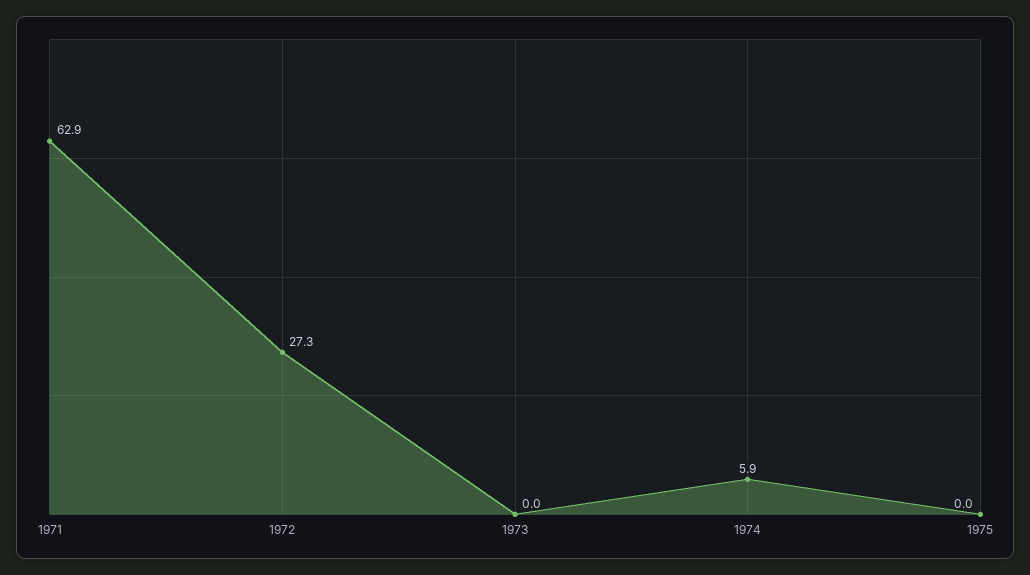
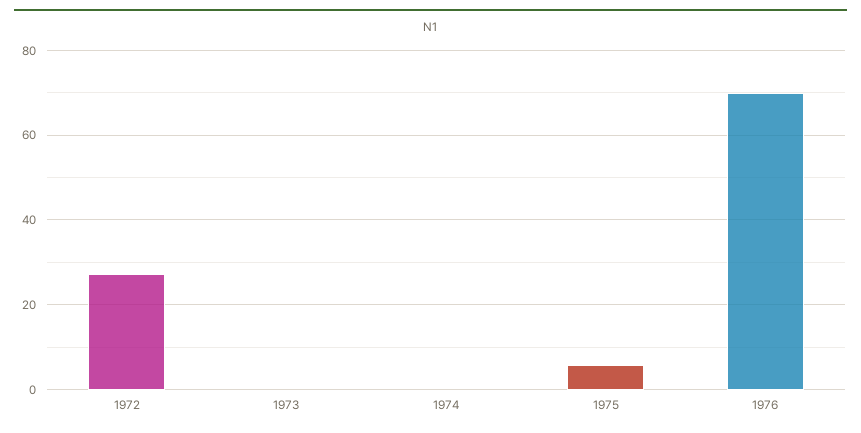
1971: 62.9 -> none
1974: 5.9 -> 0
1975: 0 -> 6
1976: none -> 70

